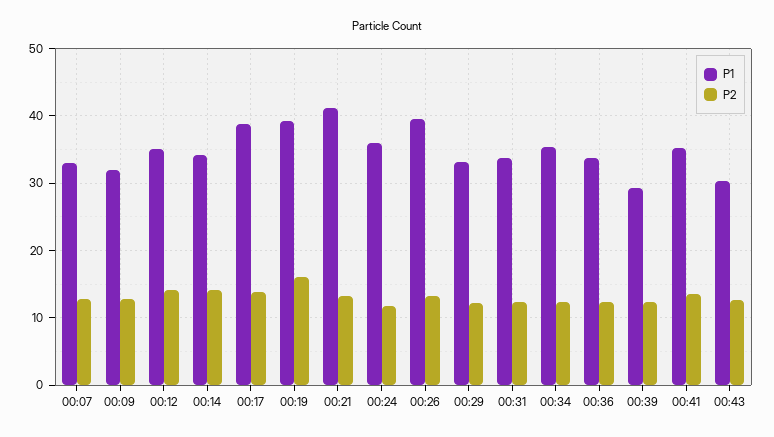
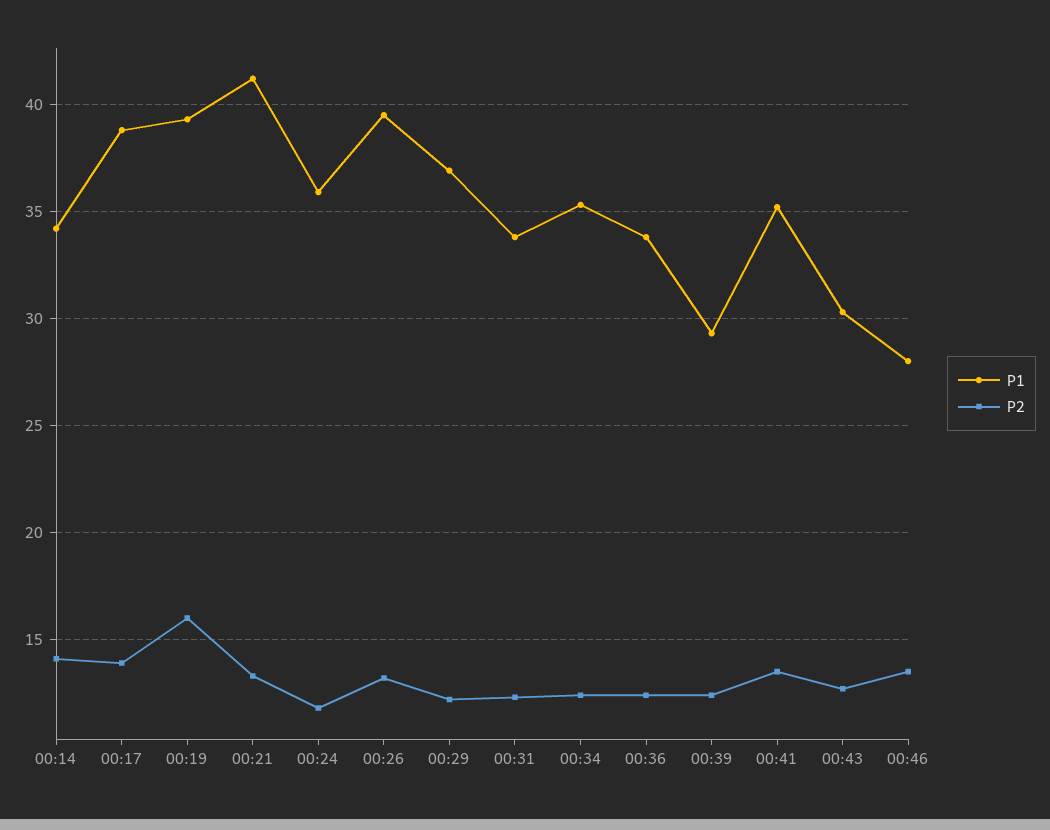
P1, 00:07: 33 -> none
P2, 00:07: 13 -> none
P1, 00:09: 32 -> none
P2, 00:09: 13 -> none
P1, 00:12: 35 -> none
P2, 00:12: 14 -> none
P1, 00:29: 33 -> 37
P1, 00:46: none -> 28
P2, 00:46: none -> 13.5

